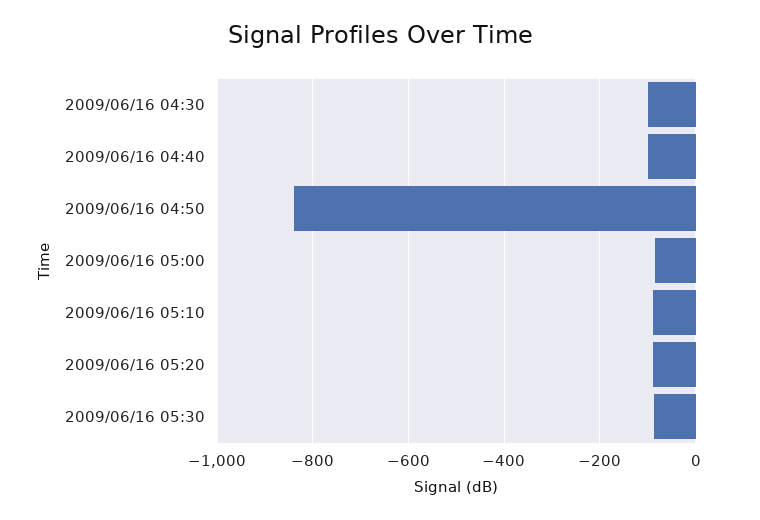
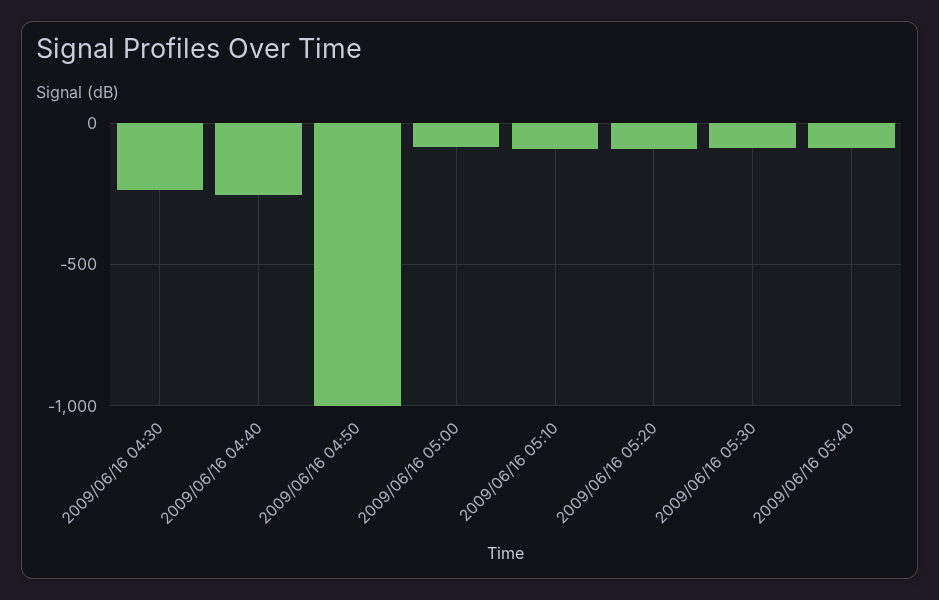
2009/06/16 04:30: -100 -> -250
2009/06/16 04:40: -100 -> -250
2009/06/16 04:50: -840 -> -1000
2009/06/16 05:40: none -> -100

